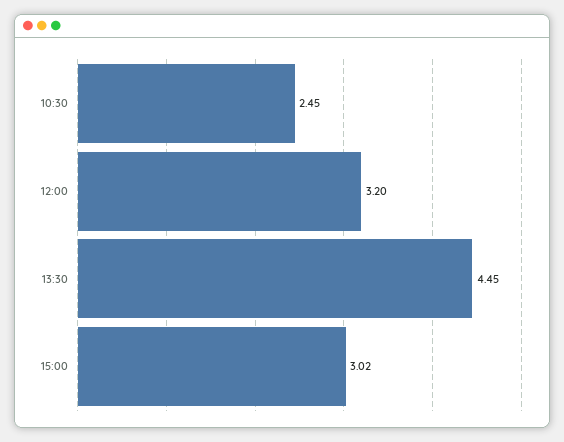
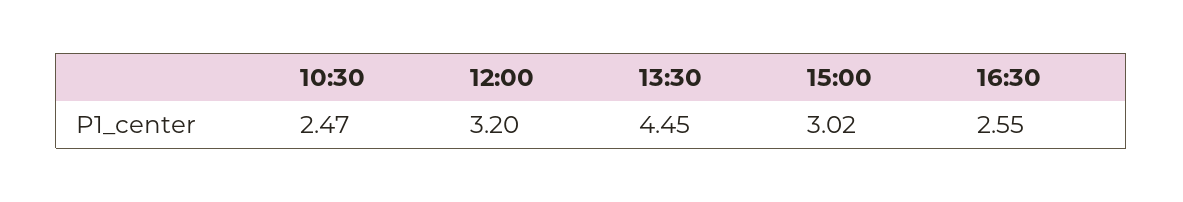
10:30: 2.45 -> 2.47
16:30: none -> 2.55

